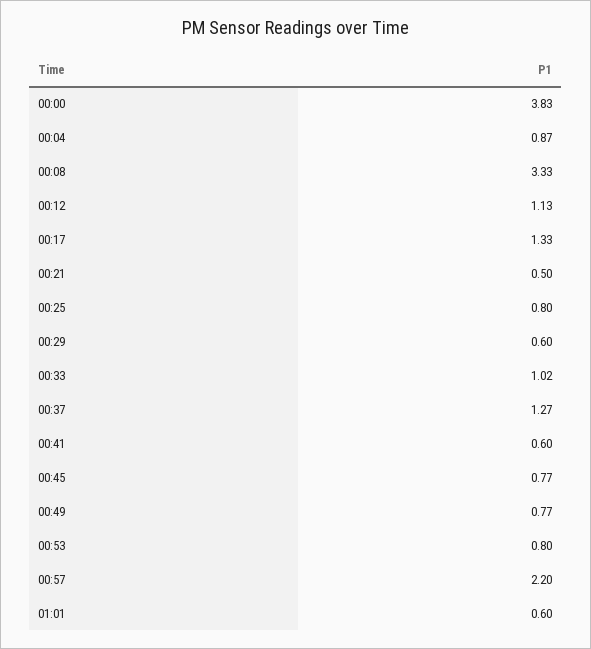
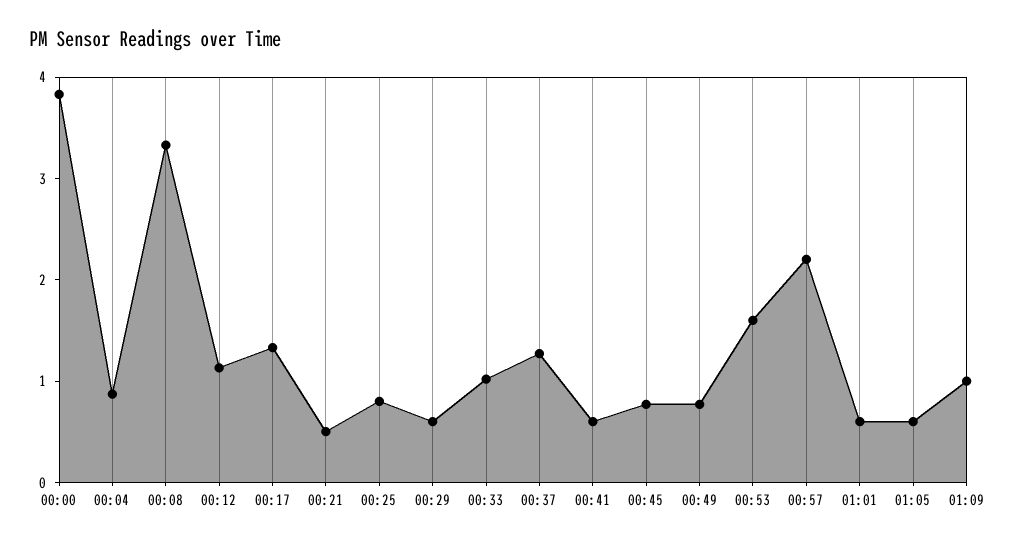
00:53: 0.8 -> 1.6
01:05: none -> 0.6
01:09: none -> 1

